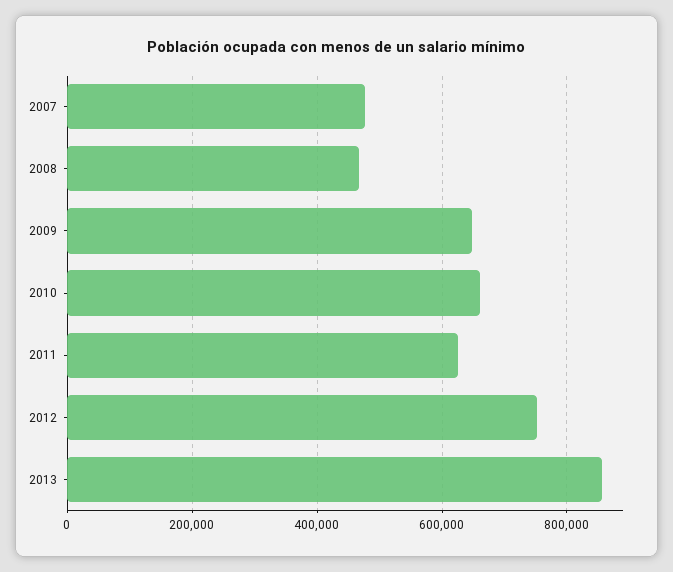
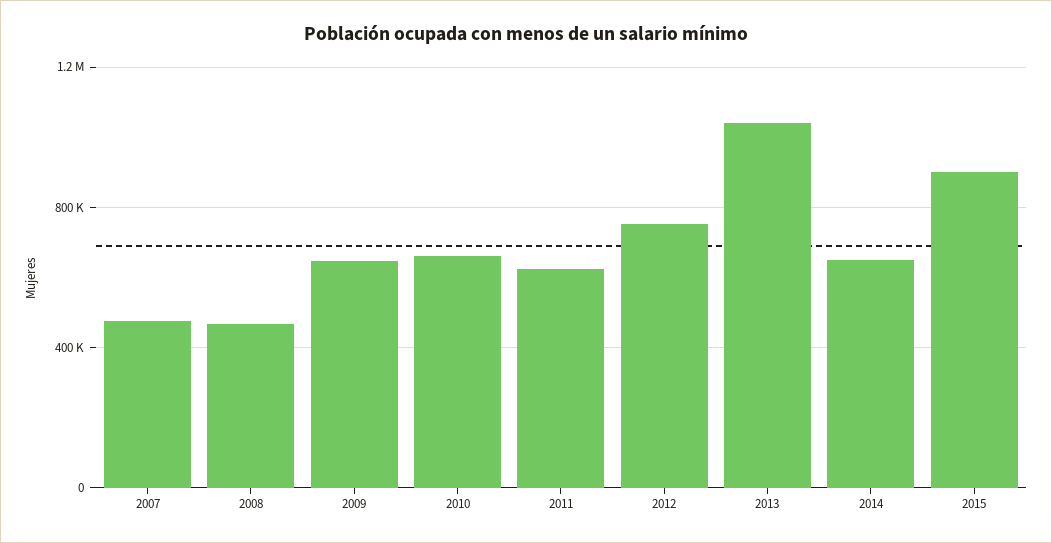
2013: 860000 -> 1050000
2014: none -> 650000
2015: none -> 900000

